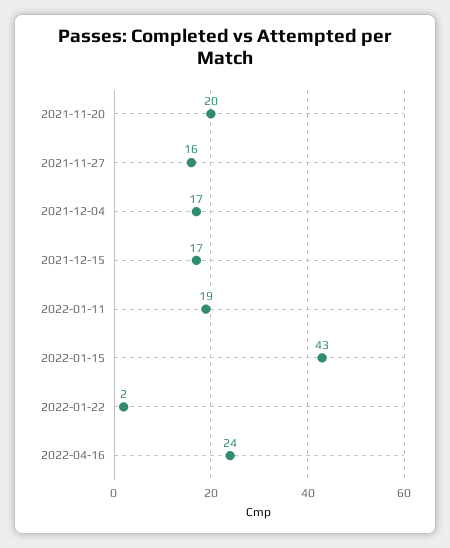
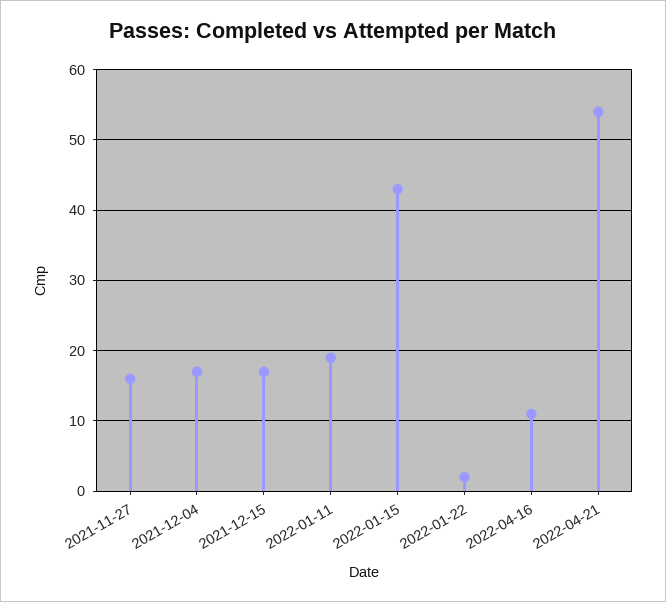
2021-11-20: 20 -> none
2022-04-16: 24 -> 11
2022-04-21: none -> 54

